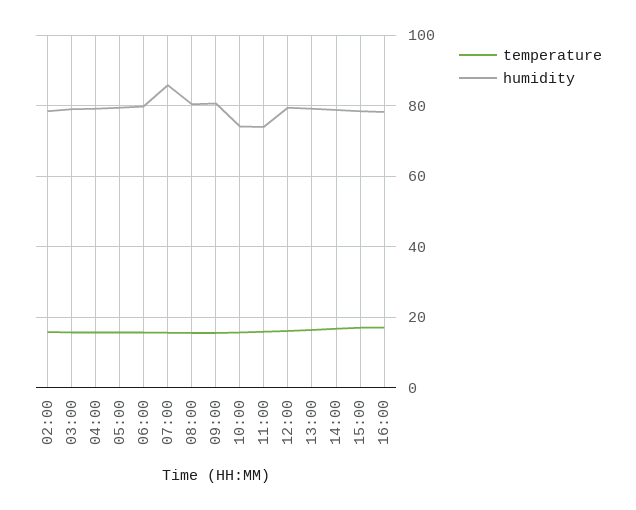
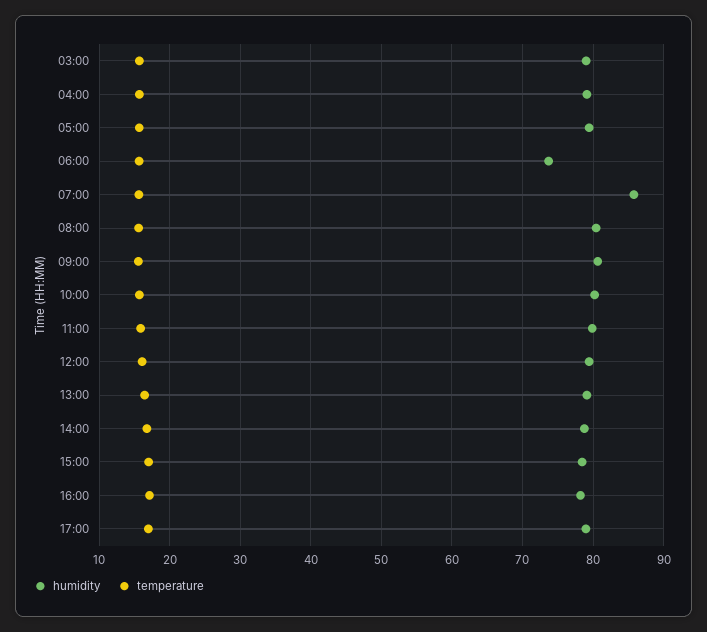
temperature, 02:00: 16 -> none
humidity, 02:00: 78 -> none
humidity, 06:00: 80 -> 74
humidity, 10:00: 74 -> 80
humidity, 11:00: 74 -> 80
humidity, 17:00: none -> 79
temperature, 17:00: none -> 17

